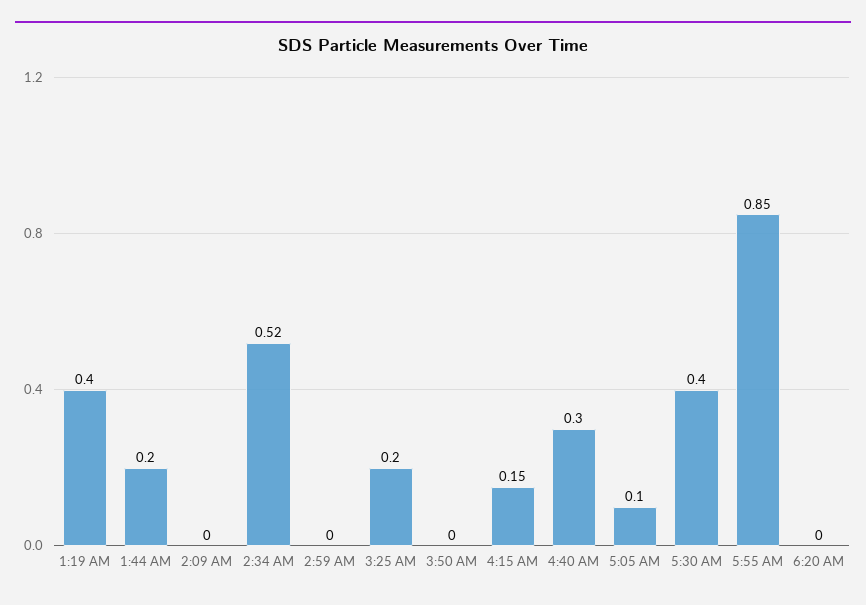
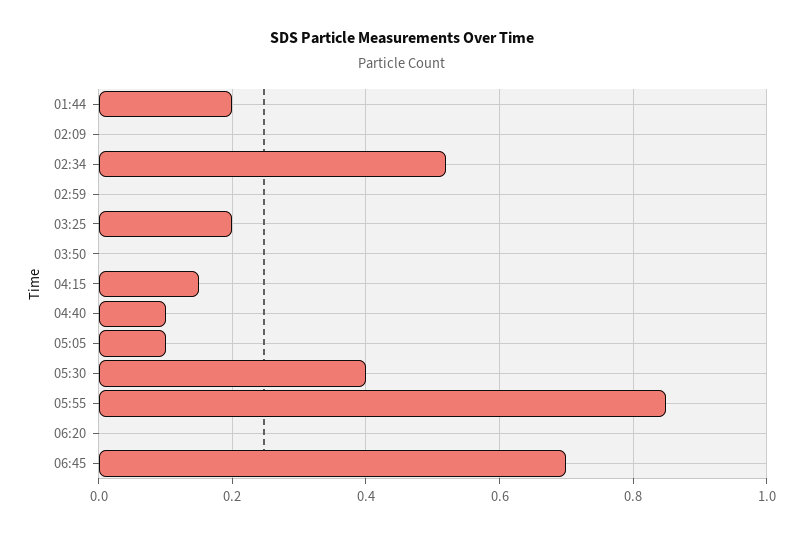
1:19 AM: 0.4 -> none
4:40 AM: 0.3 -> 0.1
06:45: none -> 0.7

